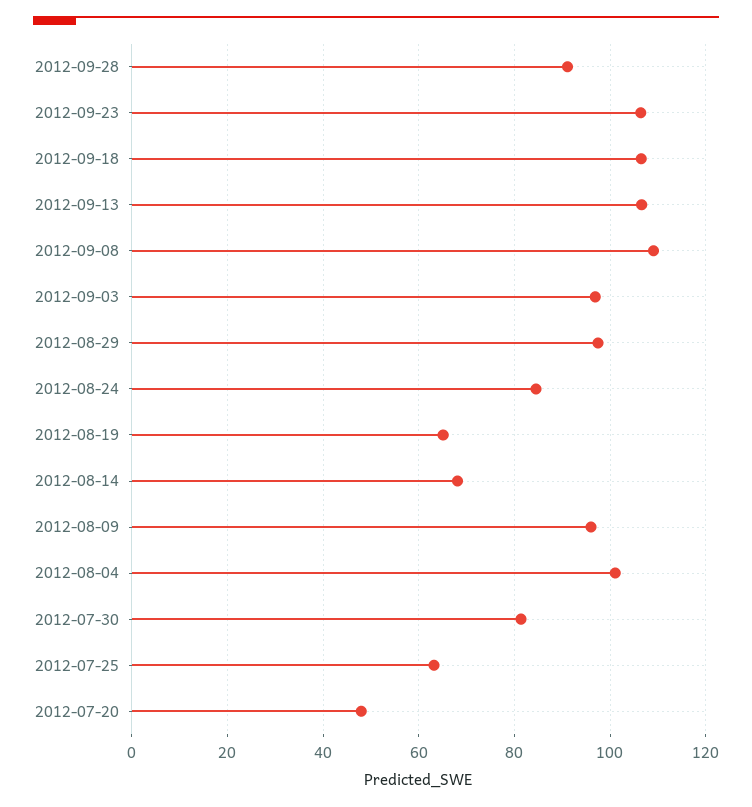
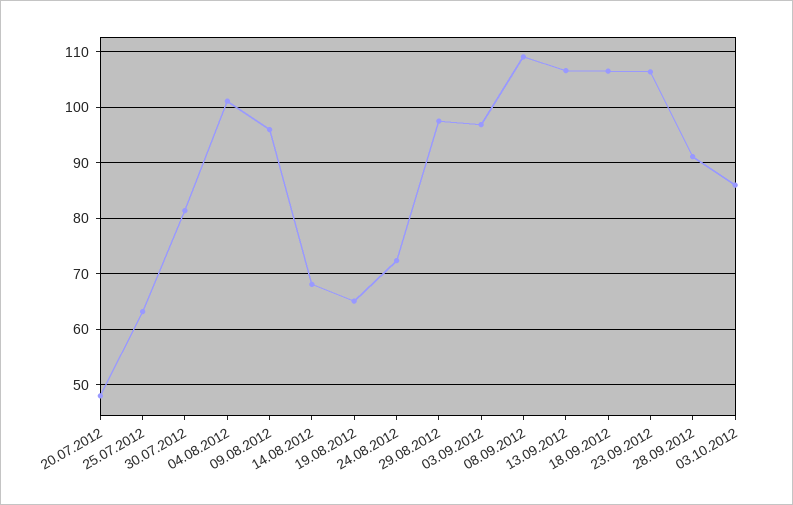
2012-08-24: 84 -> 72
03.10.2012: none -> 86

